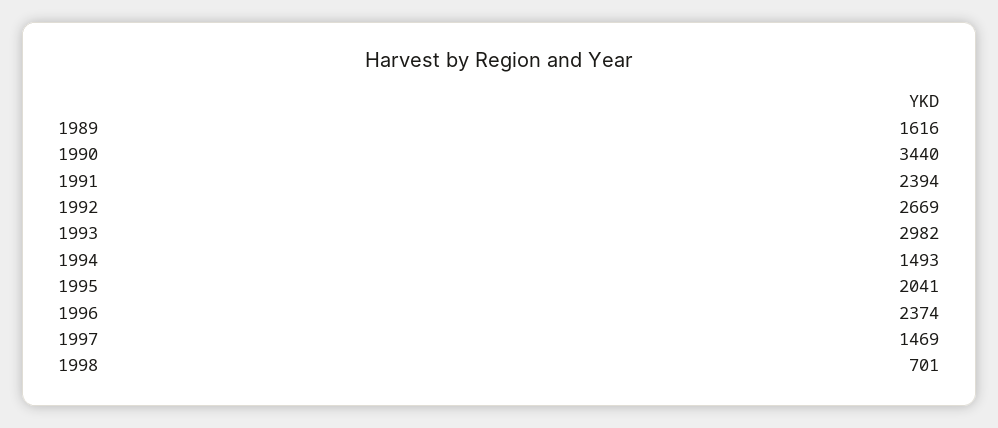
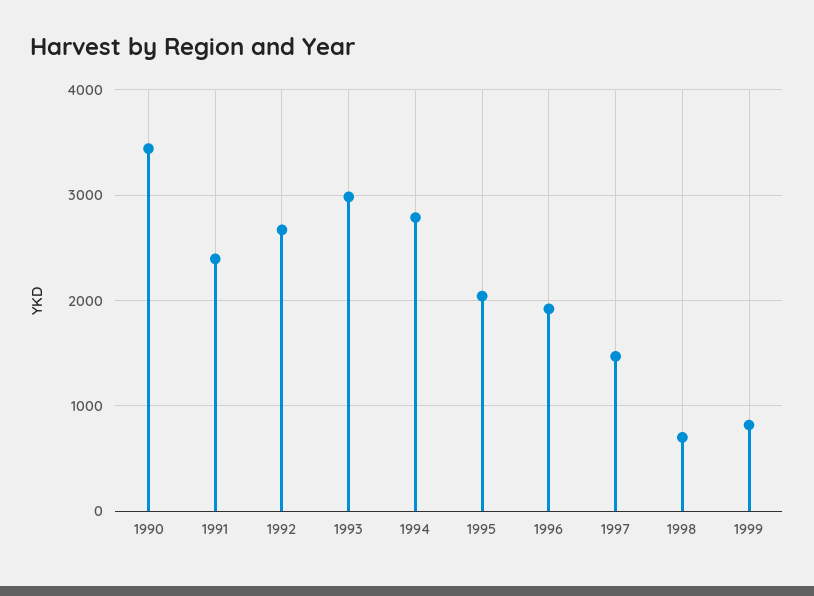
1989: 1616 -> none
1994: 1493 -> 2800
1996: 2374 -> 1900
1999: none -> 800

